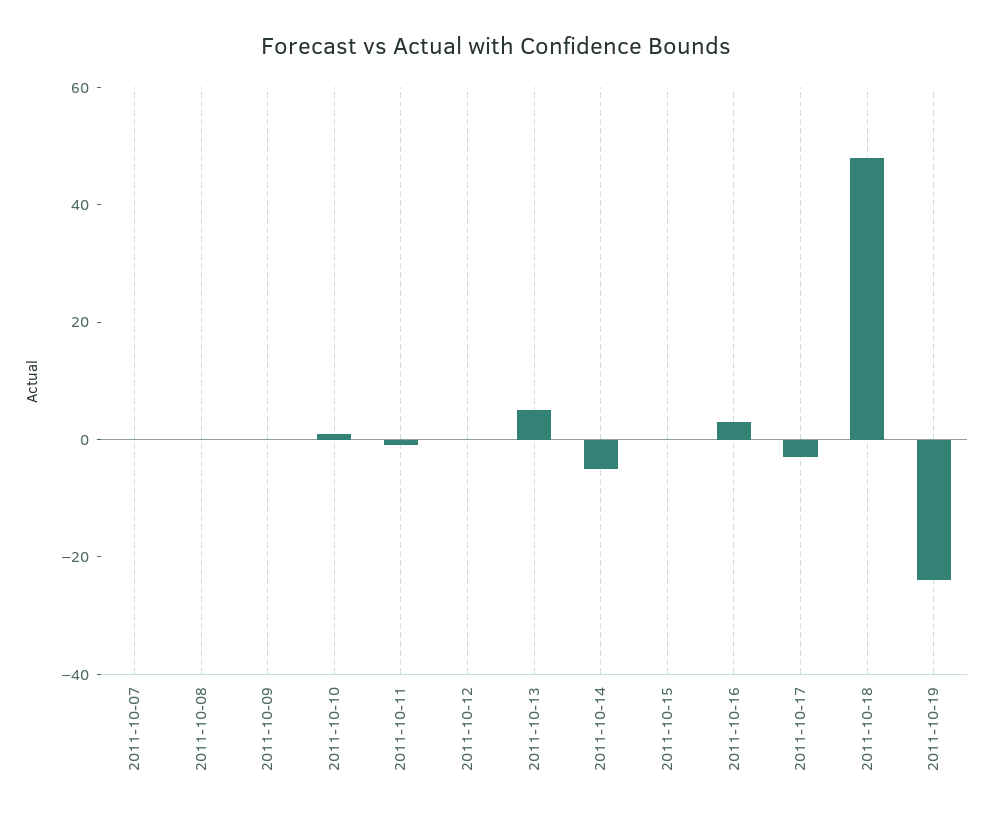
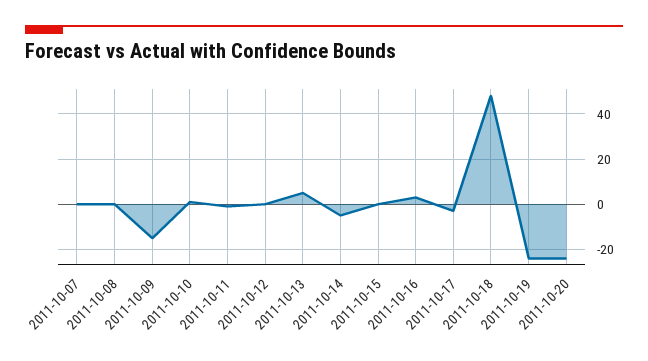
2011-10-09: 0 -> -15
2011-10-20: none -> -25

